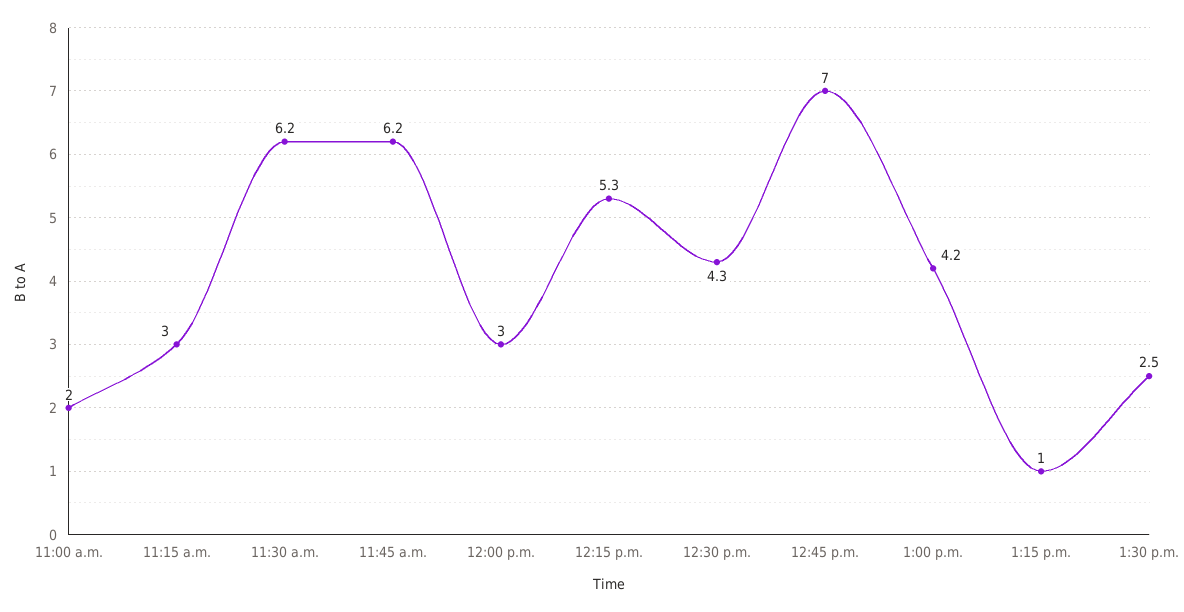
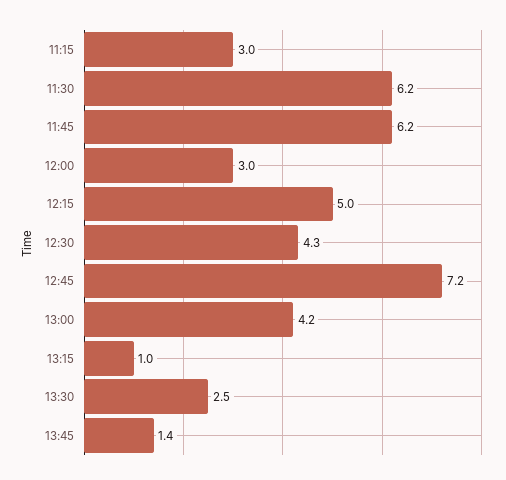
11:00 a.m.: 2 -> none
12:15 p.m.: 5.3 -> 5
12:45 p.m.: 7 -> 7.2
13:45: none -> 1.4

